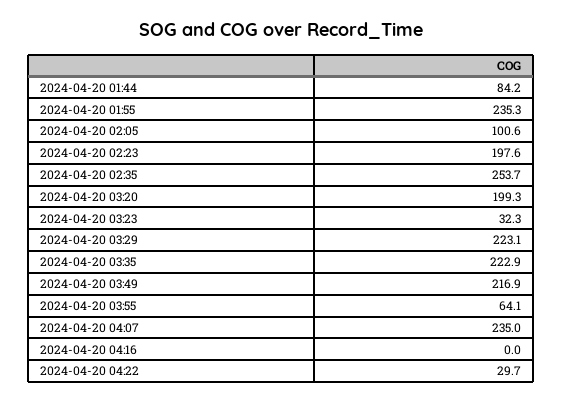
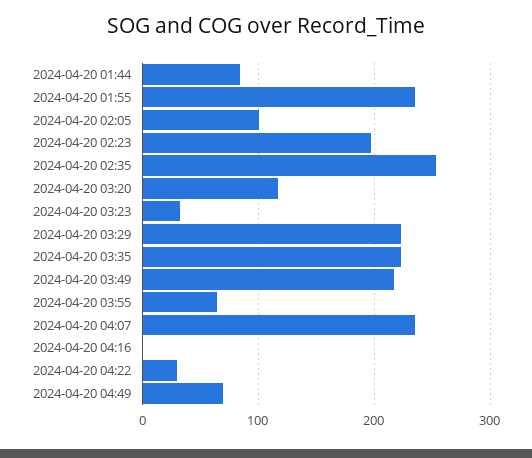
2024-04-20 03:20: 199.3 -> 120
2024-04-20 04:49: none -> 70

